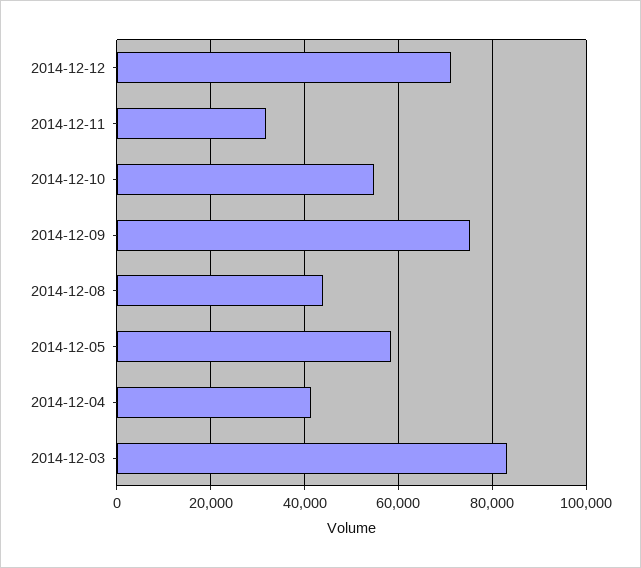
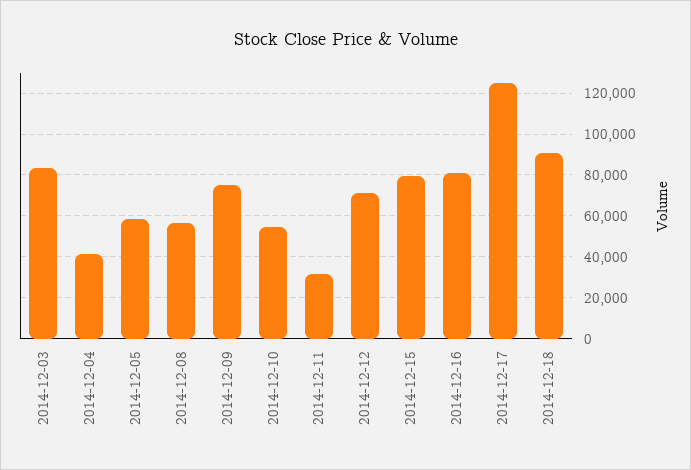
2014-12-08: 44000 -> 55000
2014-12-15: none -> 80000
2014-12-16: none -> 80000
2014-12-17: none -> 125000
2014-12-18: none -> 90000

